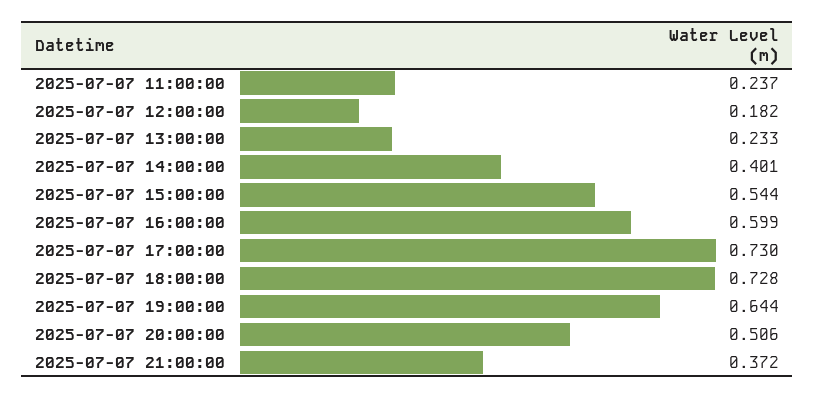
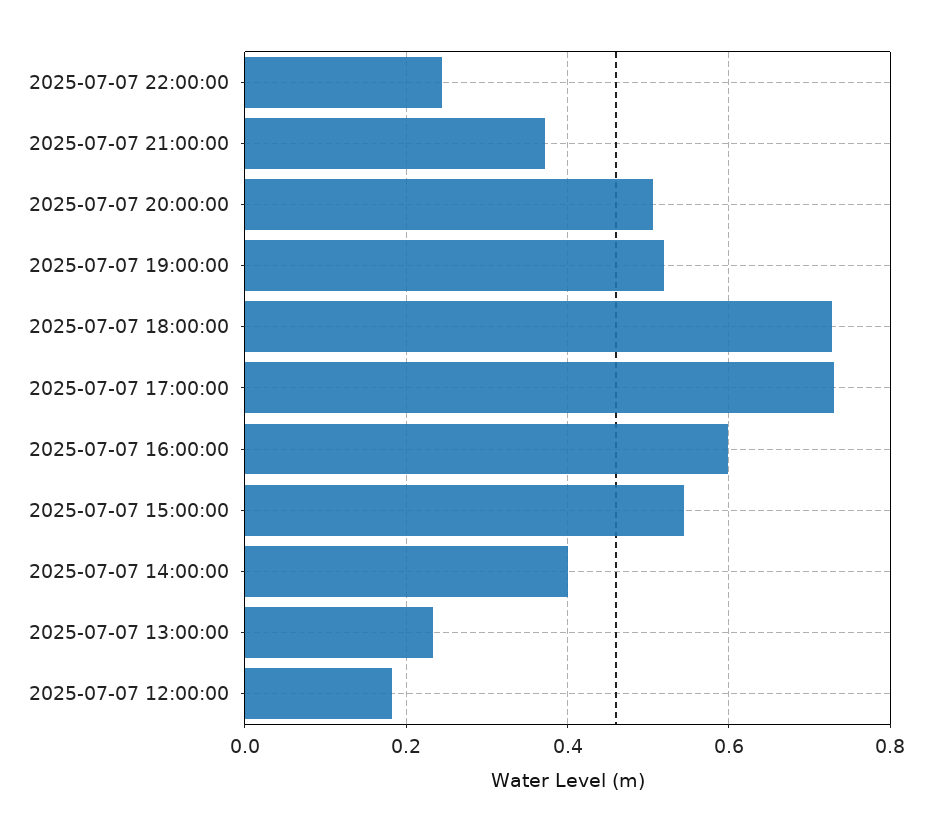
2025-07-07 11:00:00: 0.237 -> none
2025-07-07 19:00:00: 0.644 -> 0.52
2025-07-07 22:00:00: none -> 0.24

